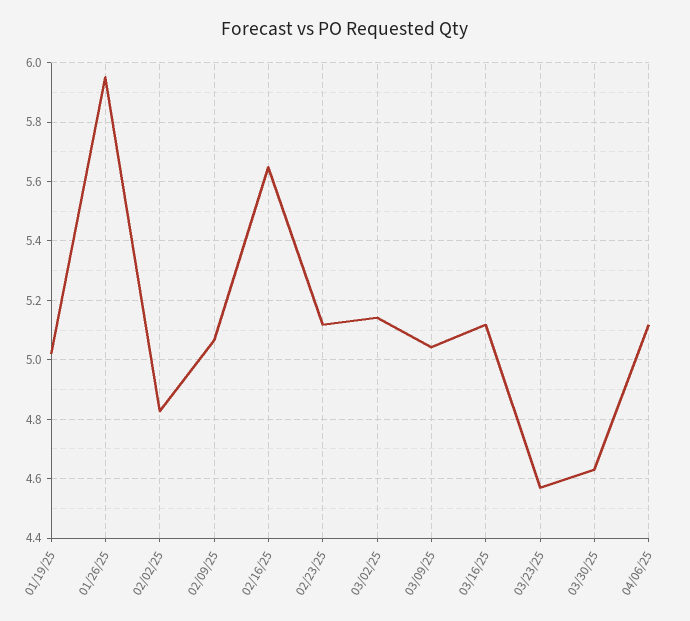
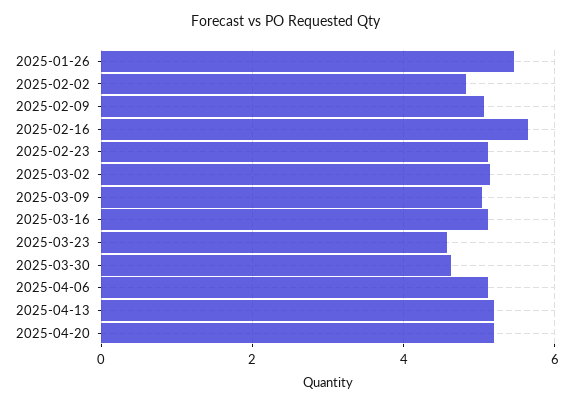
01/19/25: 5.025 -> none
01/26/25: 5.95 -> 5.4
2025-04-13: none -> 5.2
2025-04-20: none -> 5.2

